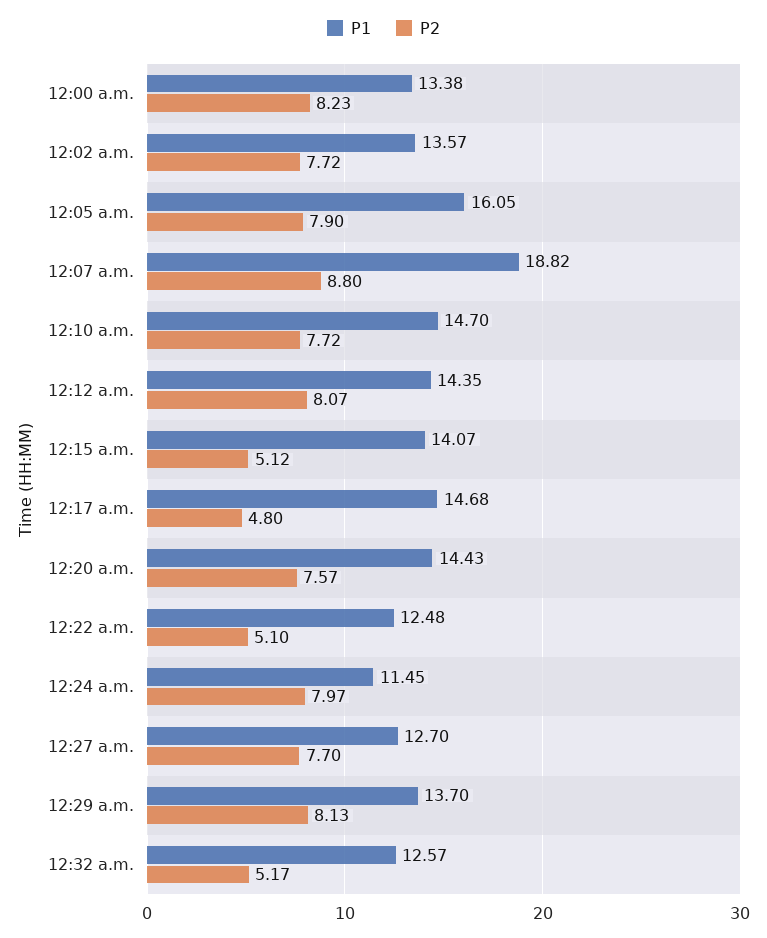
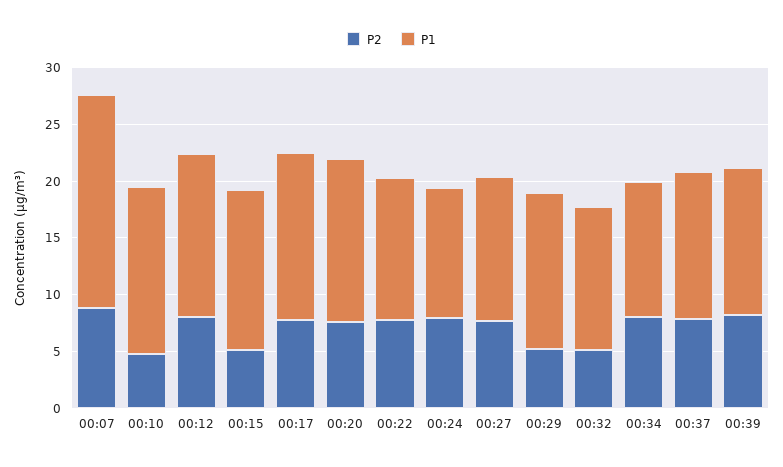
P1, 12:00 a.m.: 13.38 -> none
P2, 12:00 a.m.: 8.23 -> none
P1, 12:02 a.m.: 13.57 -> none
P2, 12:02 a.m.: 7.72 -> none
P1, 12:05 a.m.: 16.05 -> none
P2, 12:05 a.m.: 7.9 -> none
P2, 12:10 a.m.: 7.72 -> 5
P2, 12:17 a.m.: 4.8 -> 8
P2, 12:22 a.m.: 5.1 -> 8
P2, 12:29 a.m.: 8.13 -> 5
P2, 00:34: none -> 8
P1, 00:34: none -> 12
P2, 00:37: none -> 8
P1, 00:37: none -> 13
P2, 00:39: none -> 8
P1, 00:39: none -> 13

